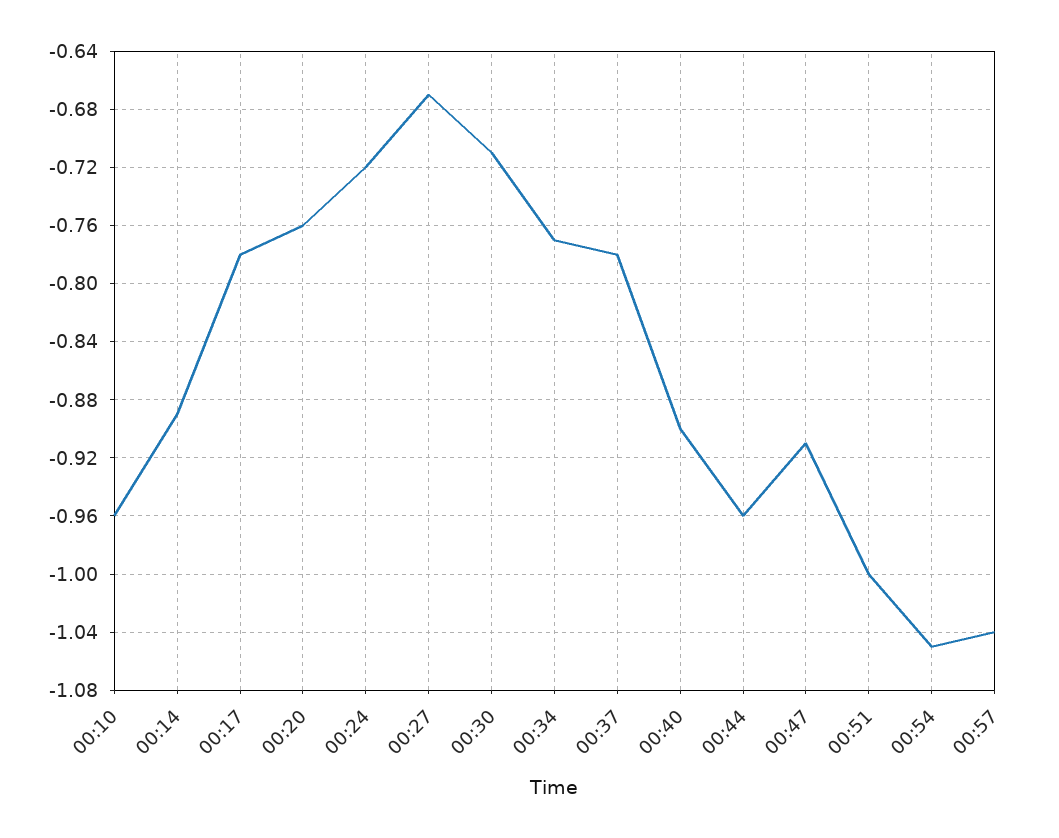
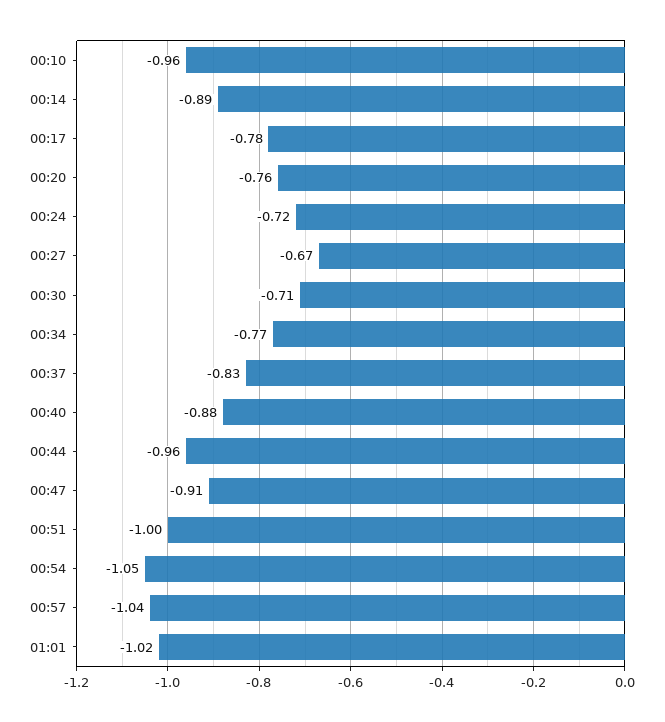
00:37: -0.78 -> -0.83
00:40: -0.9 -> -0.88
01:01: none -> -1.02

